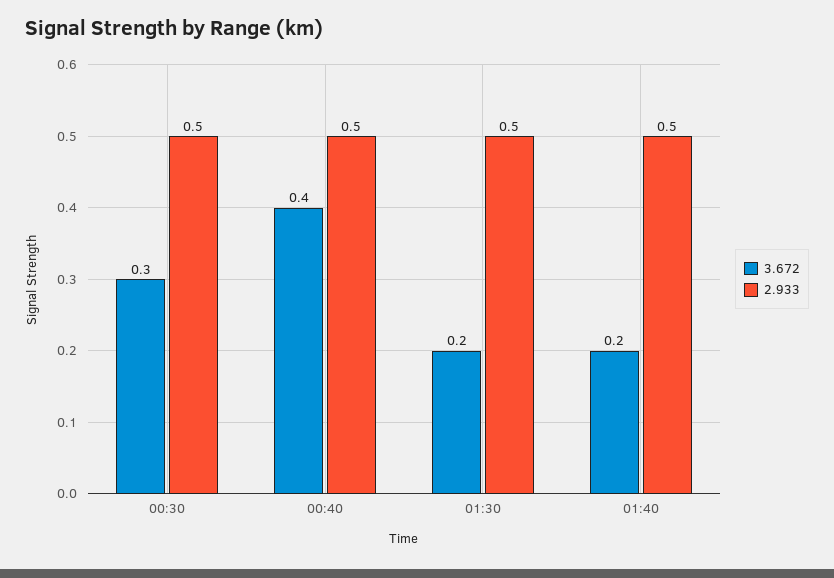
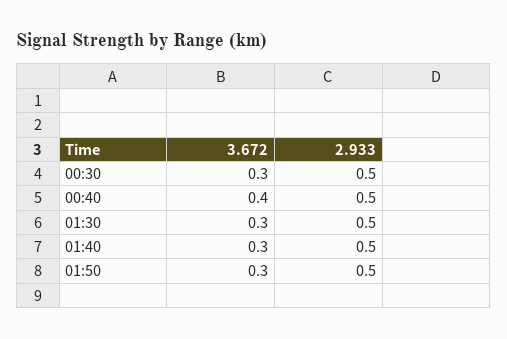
3.672, 01:30: 0.2 -> 0.3
3.672, 01:40: 0.2 -> 0.3
3.672, 01:50: none -> 0.3
2.933, 01:50: none -> 0.5

